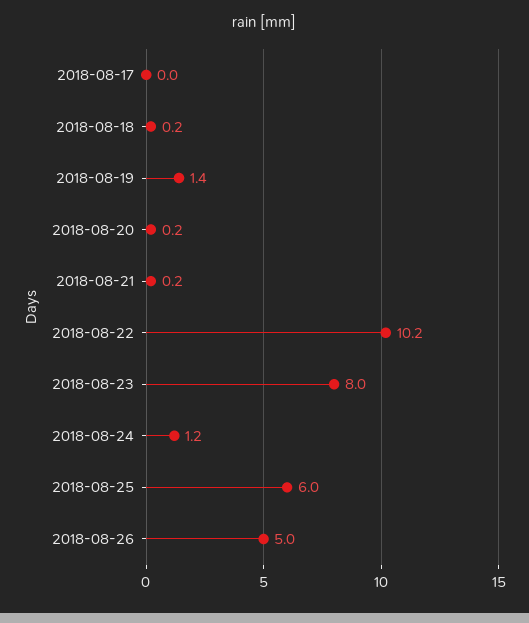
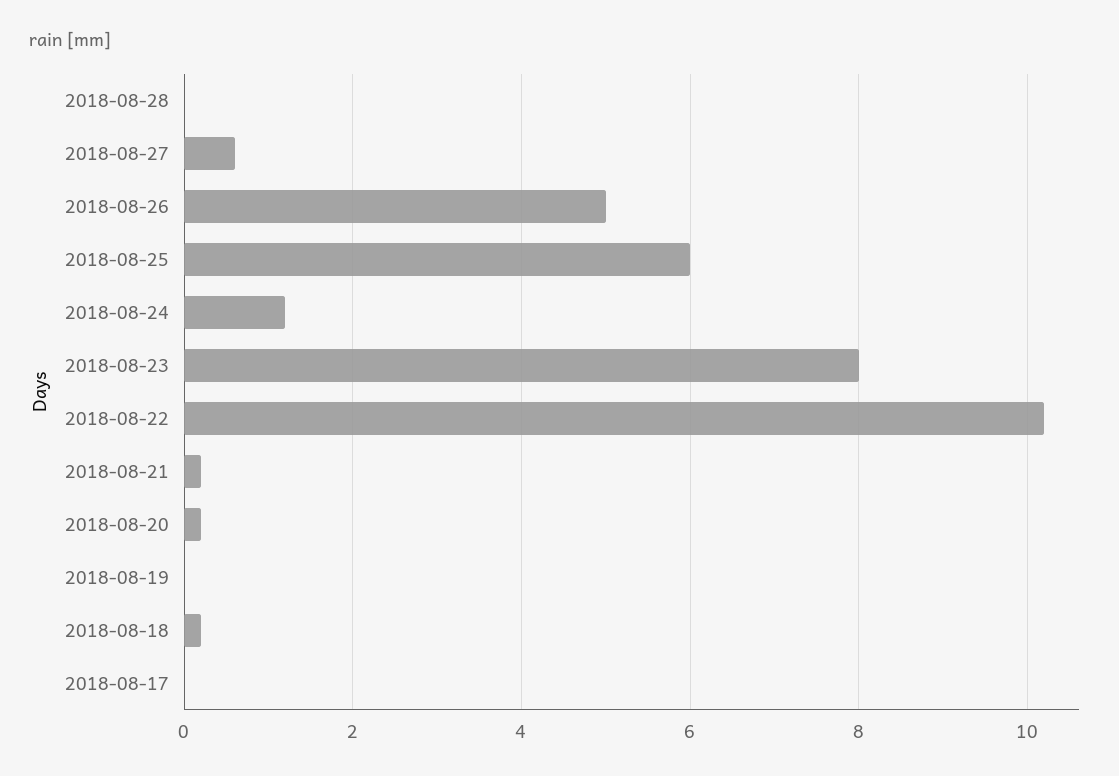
2018-08-19: 1.4 -> 0
2018-08-28: none -> 0
2018-08-27: none -> 0.5

